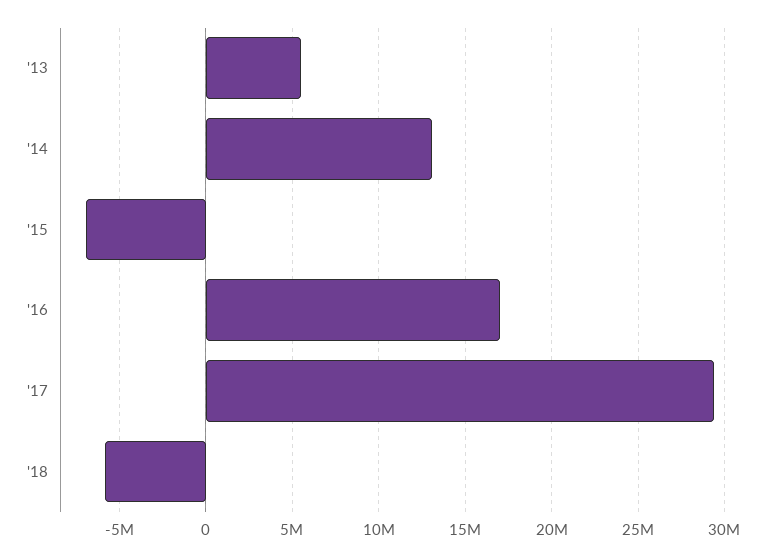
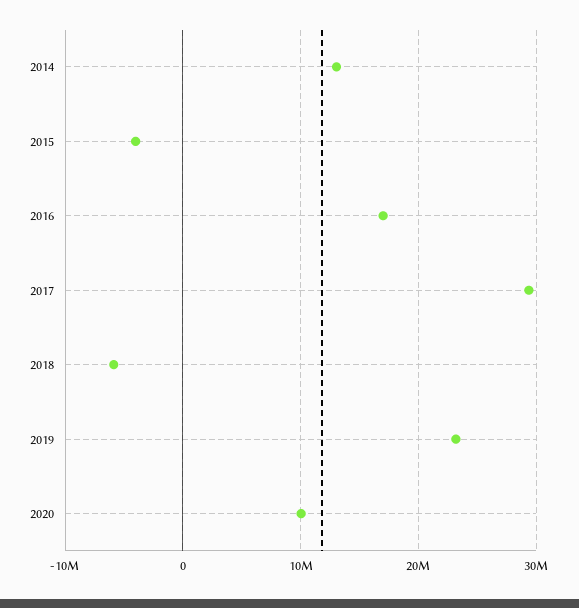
'13: 5500000 -> none
'15: -7000000 -> -4000000
2019: none -> 23000000
2020: none -> 10000000

